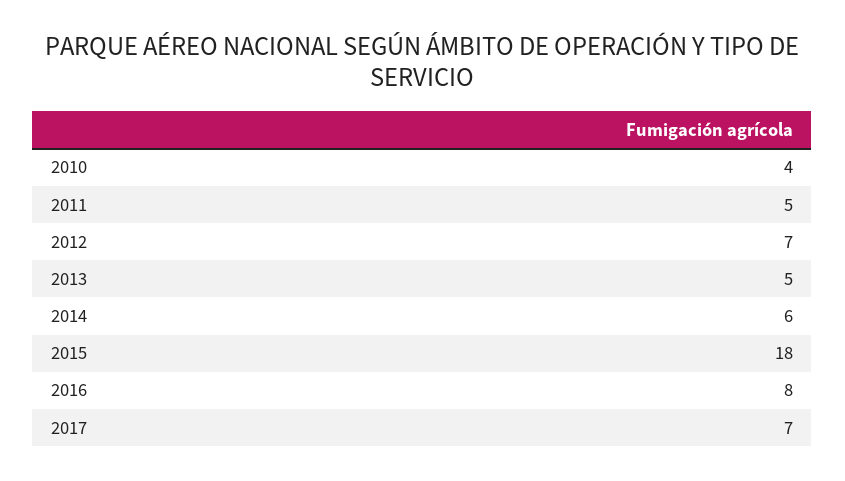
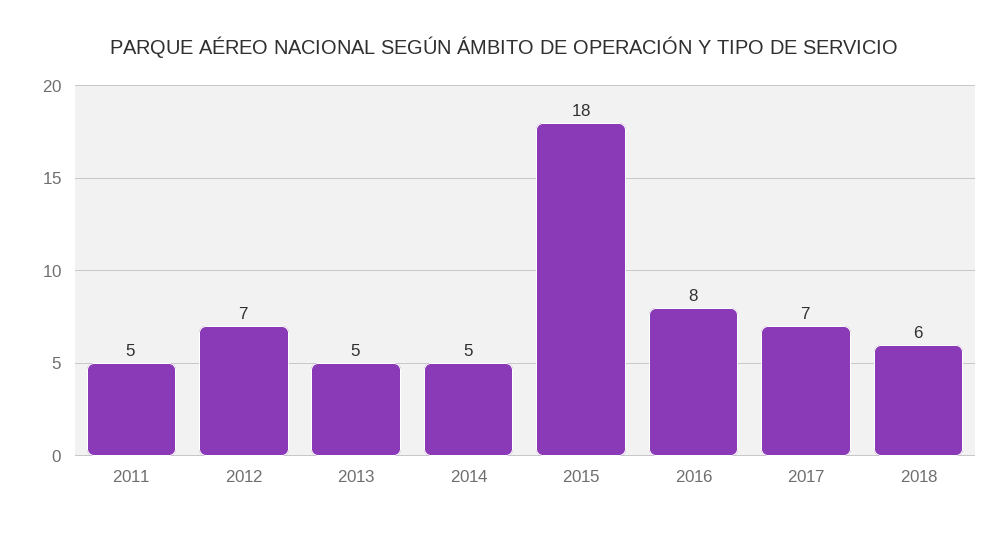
2010: 4 -> none
2014: 6 -> 5
2018: none -> 6

